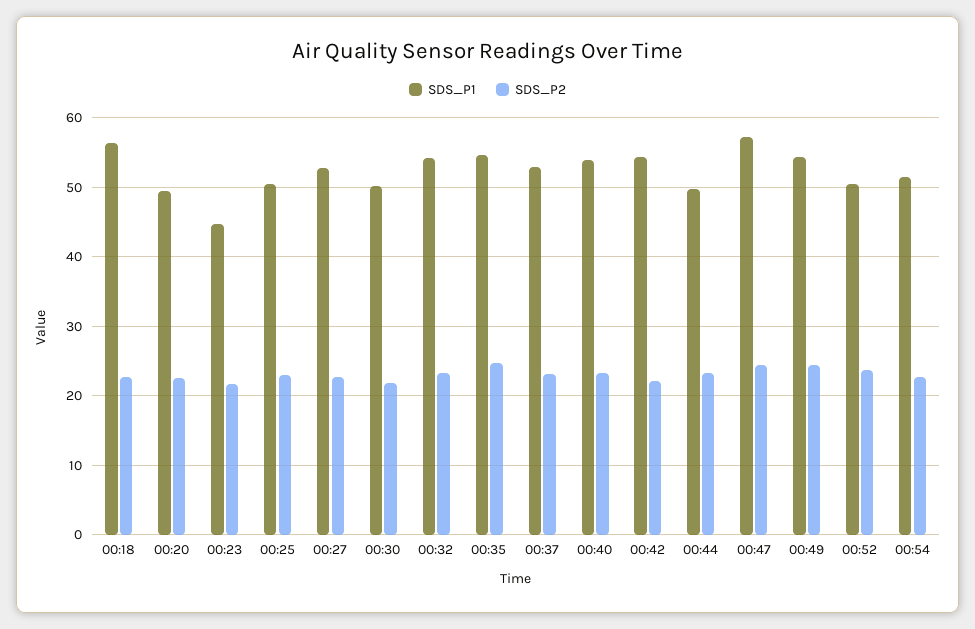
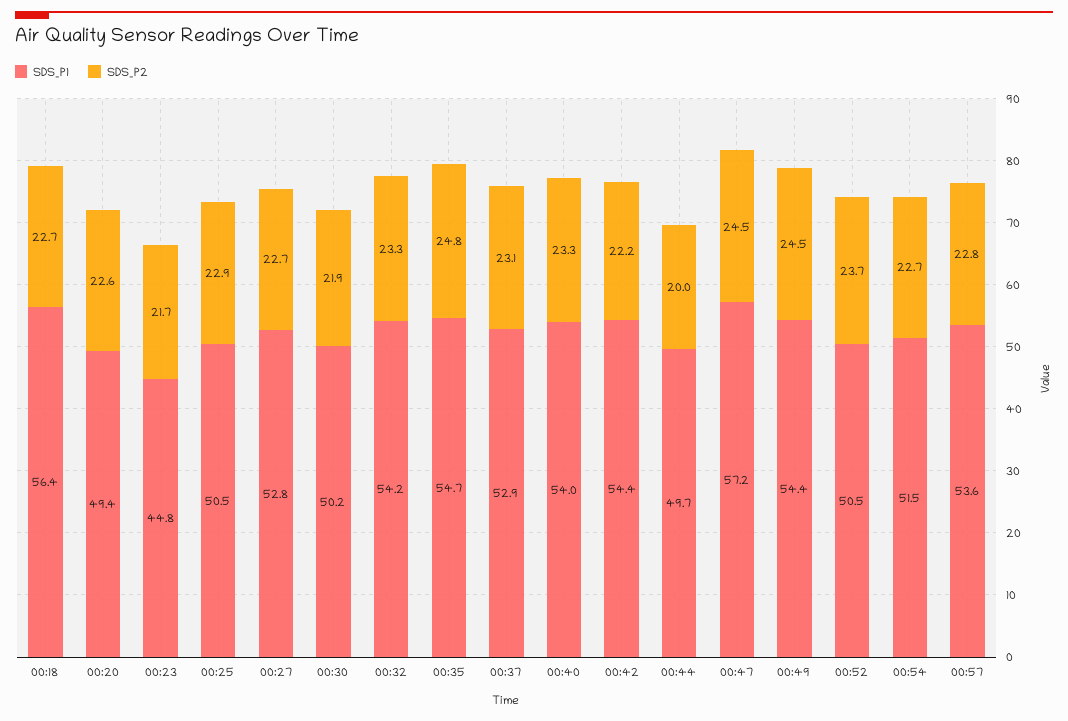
SDS_P2, 00:44: 23 -> 20
SDS_P1, 00:57: none -> 53.6
SDS_P2, 00:57: none -> 22.8

